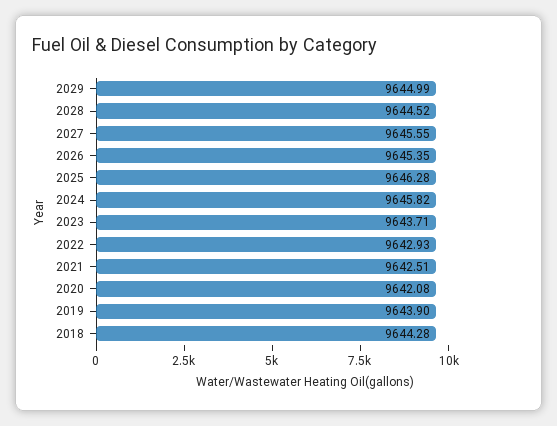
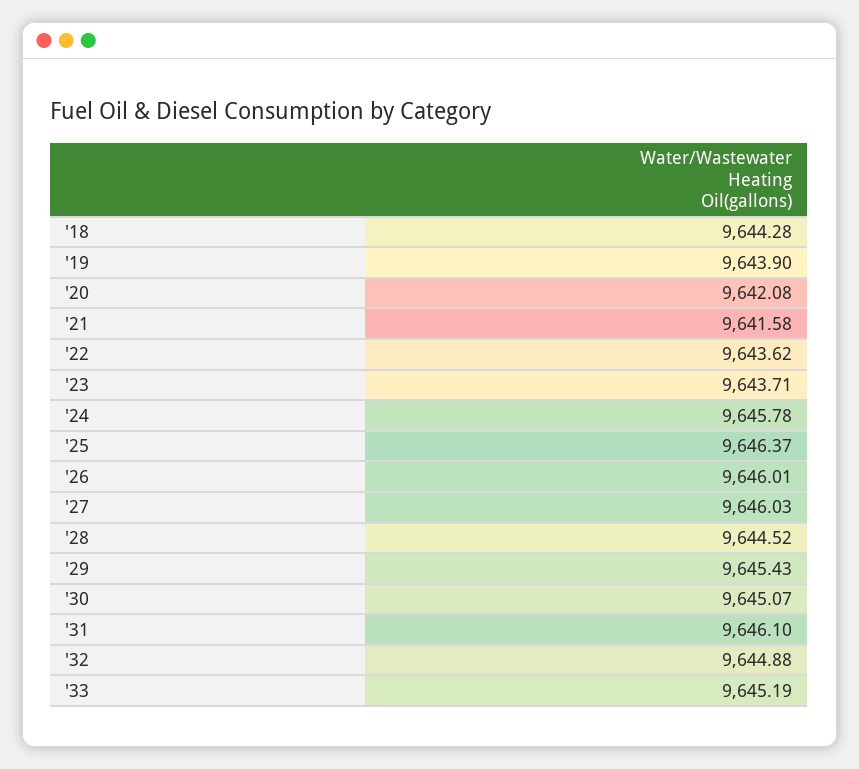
2029: 9644.99 -> 9645.43
2027: 9645.55 -> 9646.03
2026: 9645.35 -> 9646.01
2025: 9646.28 -> 9646.37
2024: 9645.82 -> 9645.78
2022: 9642.93 -> 9643.62
2021: 9642.51 -> 9641.58
'30: none -> 9645.07
'31: none -> 9646.1
'32: none -> 9644.88
'33: none -> 9645.19

